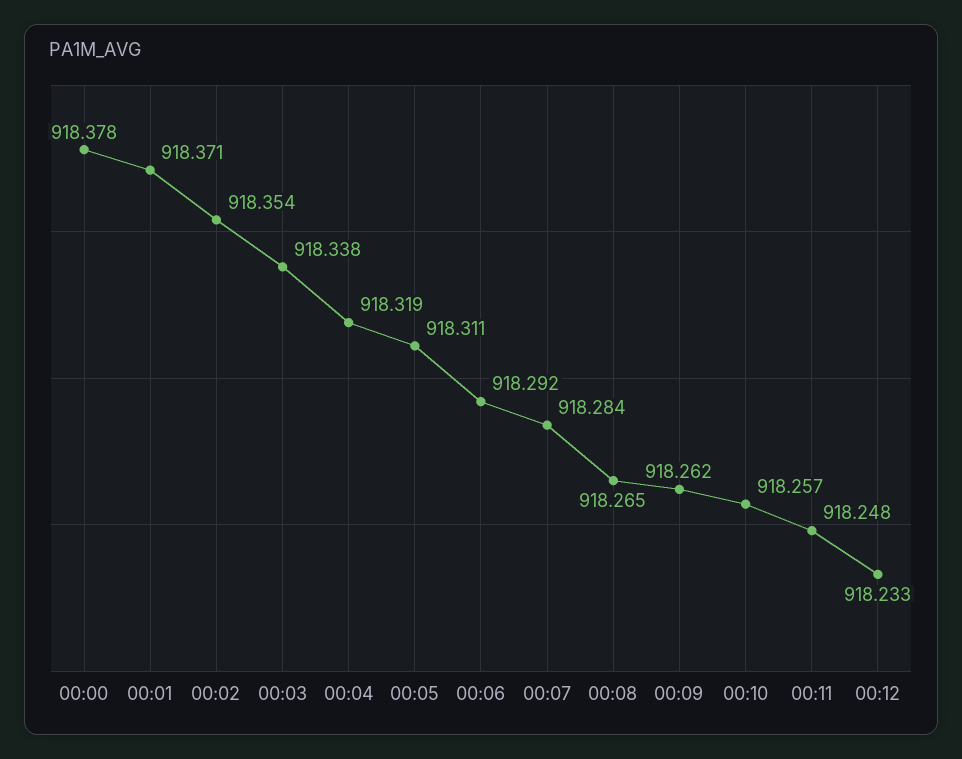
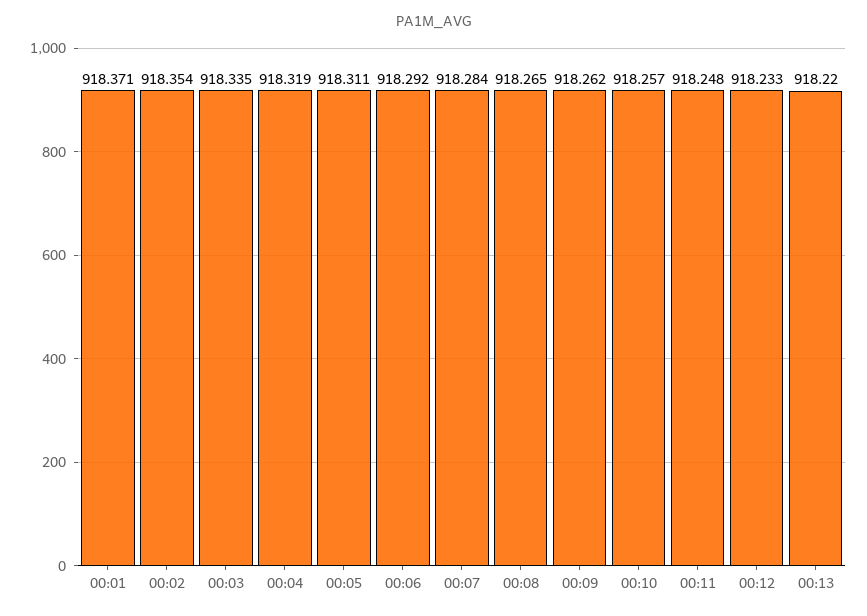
00:00: 918.378 -> none
00:03: 918.338 -> 918.335
00:13: none -> 918.22

